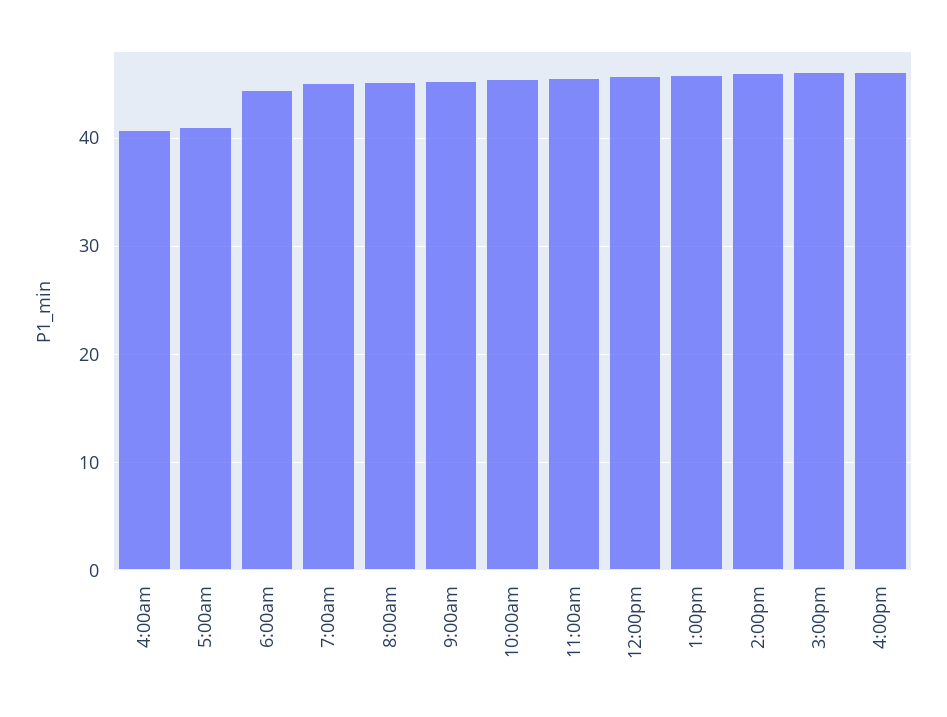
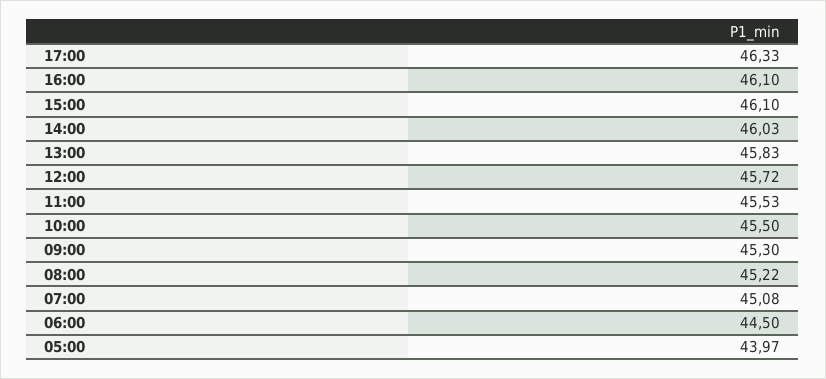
4:00am: 41 -> none
5:00am: 41 -> 43.97
17:00: none -> 46.33

